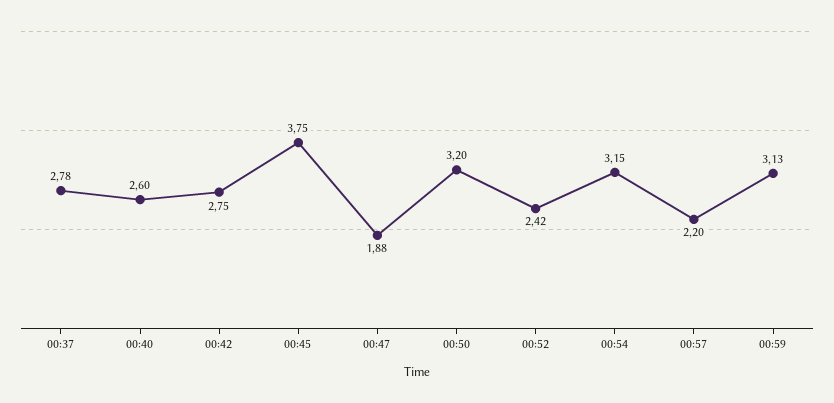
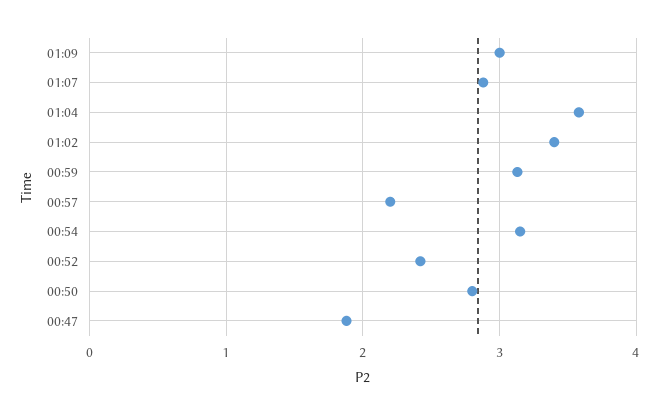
00:37: 2.78 -> none
00:40: 2.6 -> none
00:42: 2.75 -> none
00:45: 3.75 -> none
00:50: 3.2 -> 2.8
01:09: none -> 3
01:07: none -> 2.9
01:04: none -> 3.6
01:02: none -> 3.4

